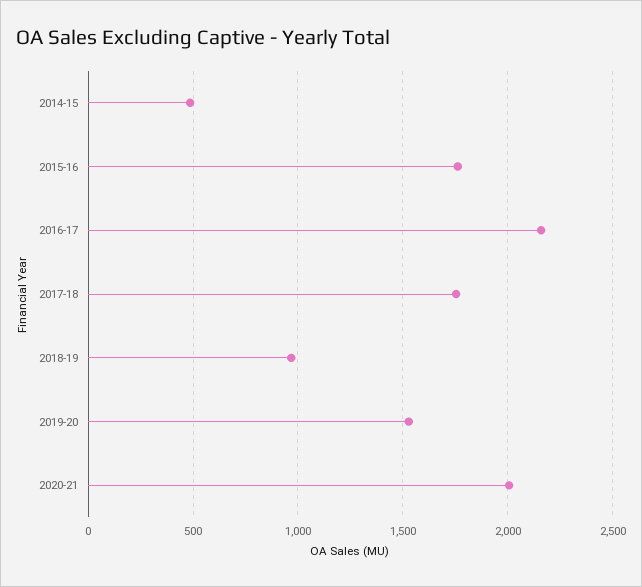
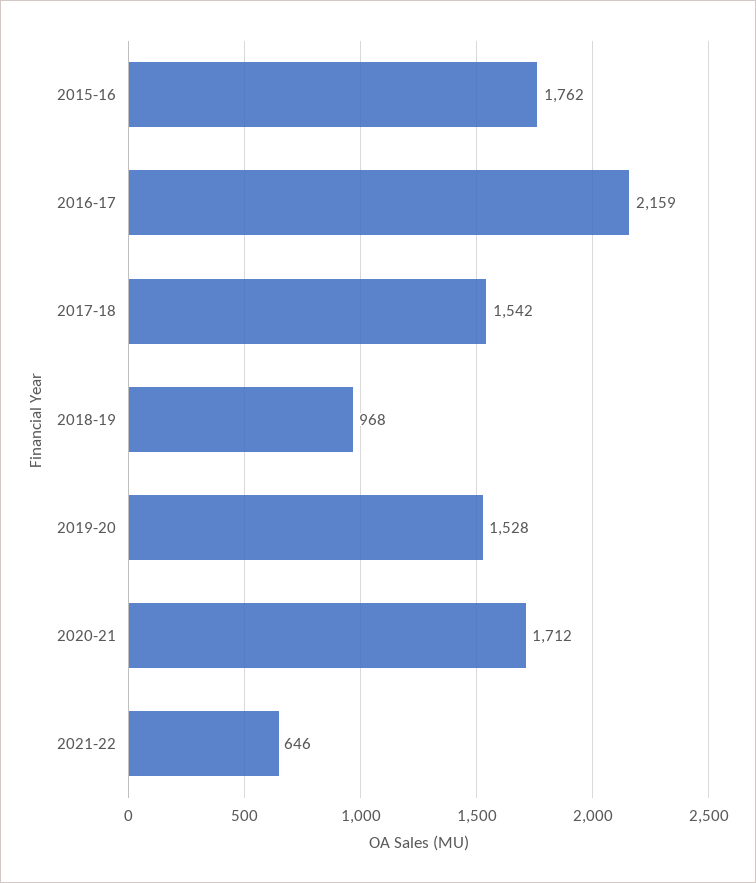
2014-15: 500 -> none
2017-18: 1750 -> 1542
2020-21: 2000 -> 1712
2021-22: none -> 646

